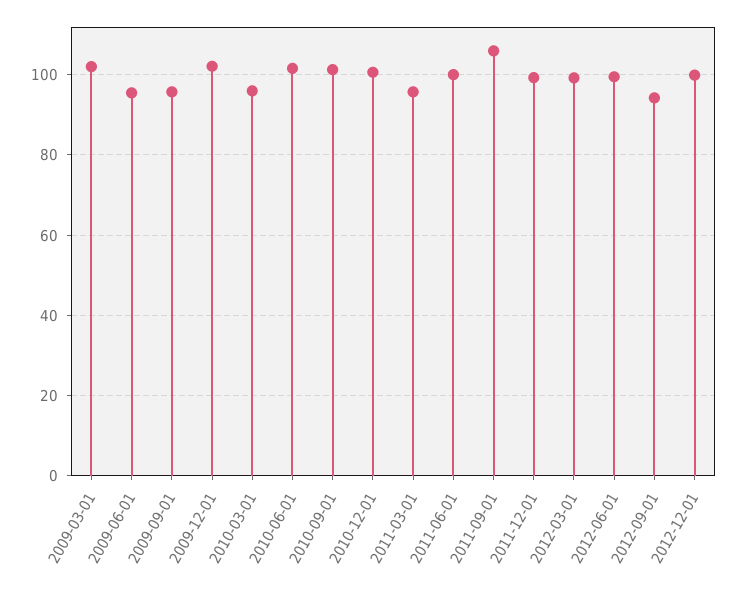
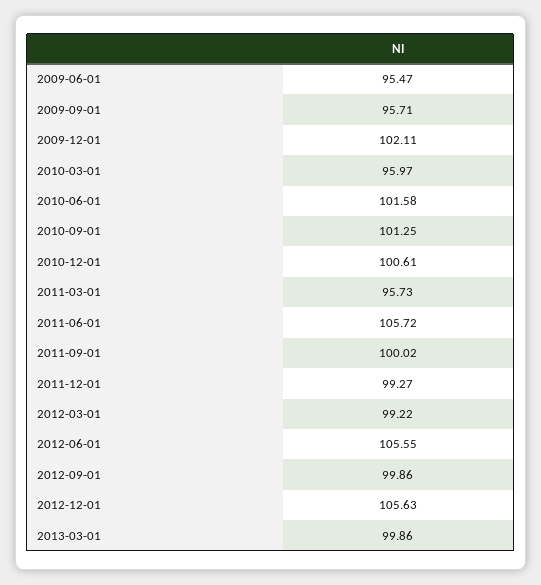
2009-03-01: 102 -> none
2011-06-01: 100 -> 105.72
2011-09-01: 106 -> 100.02
2012-06-01: 100 -> 105.55
2012-09-01: 94 -> 99.86
2012-12-01: 100 -> 105.63
2013-03-01: none -> 99.86

